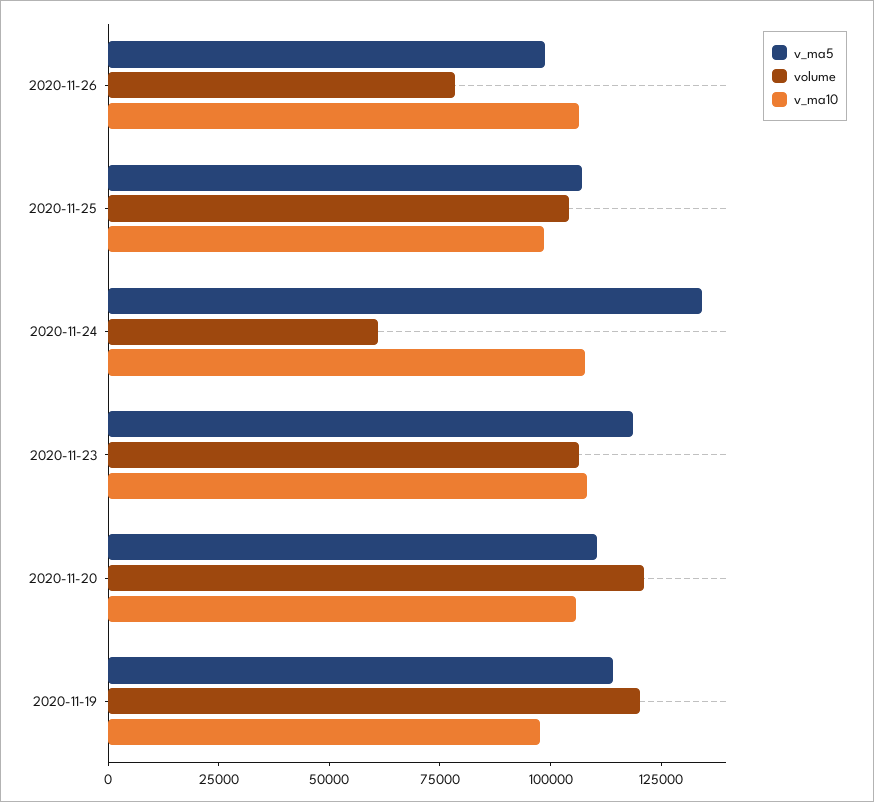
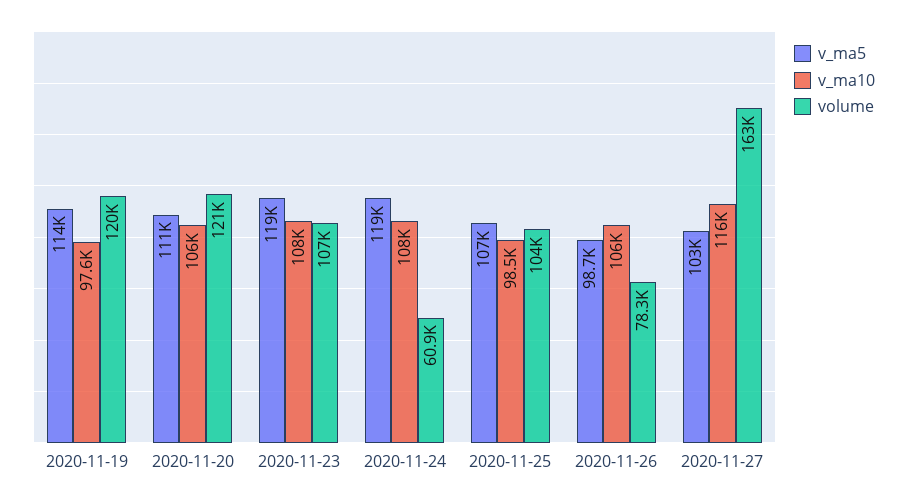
v_ma5, 2020-11-24: 135000 -> 119000
v_ma5, 2020-11-27: none -> 103000
v_ma10, 2020-11-27: none -> 116000
volume, 2020-11-27: none -> 163000

